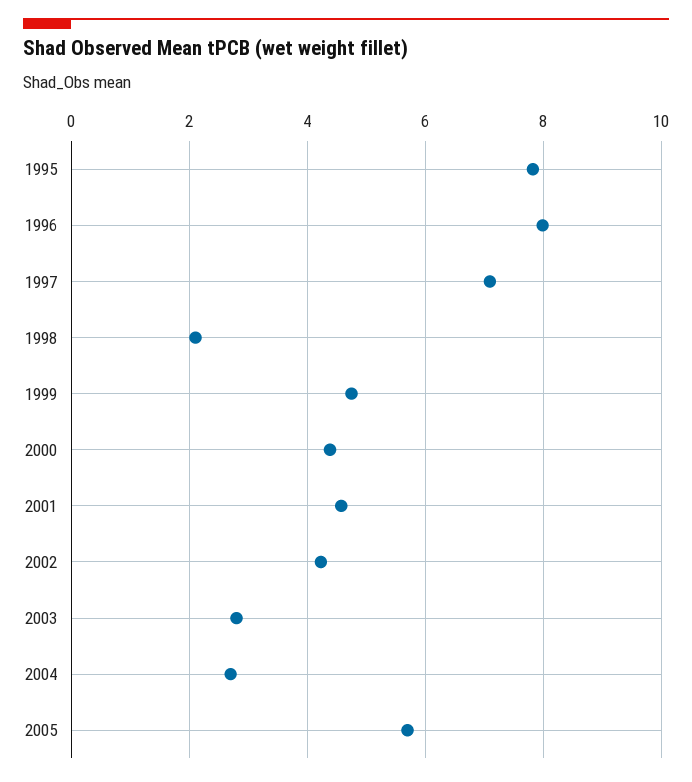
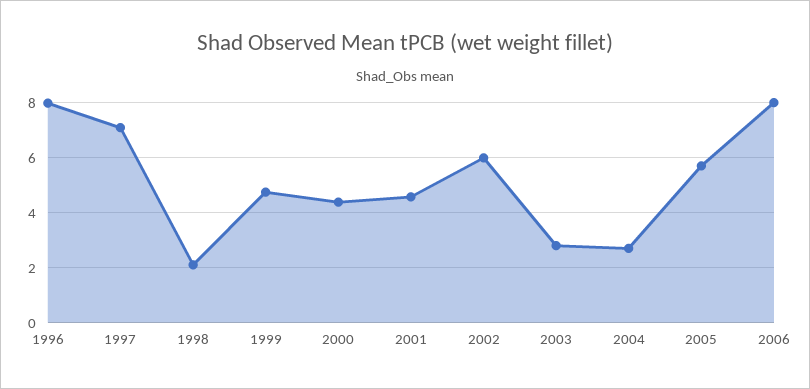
1995: 7.8 -> none
2002: 4.2 -> 6
2006: none -> 8

